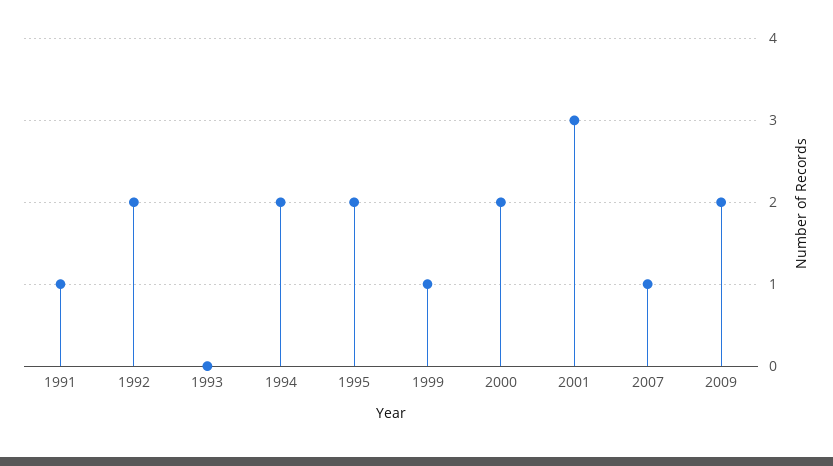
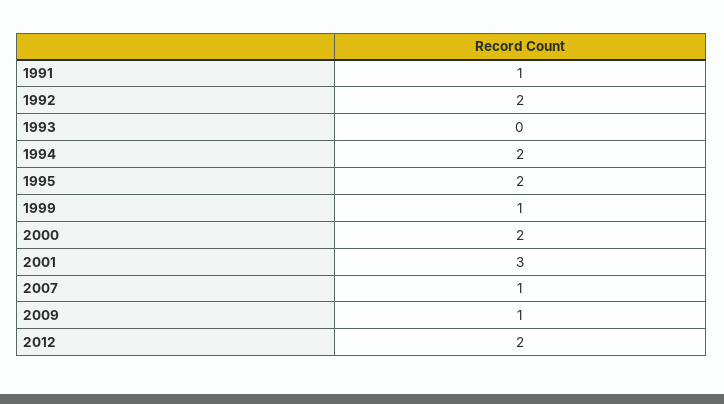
2009: 2 -> 1
2012: none -> 2

